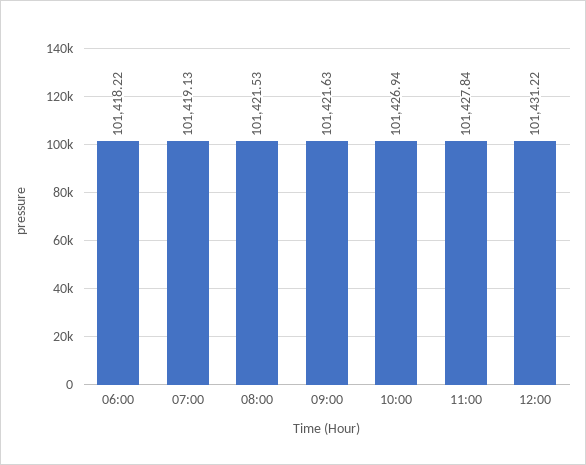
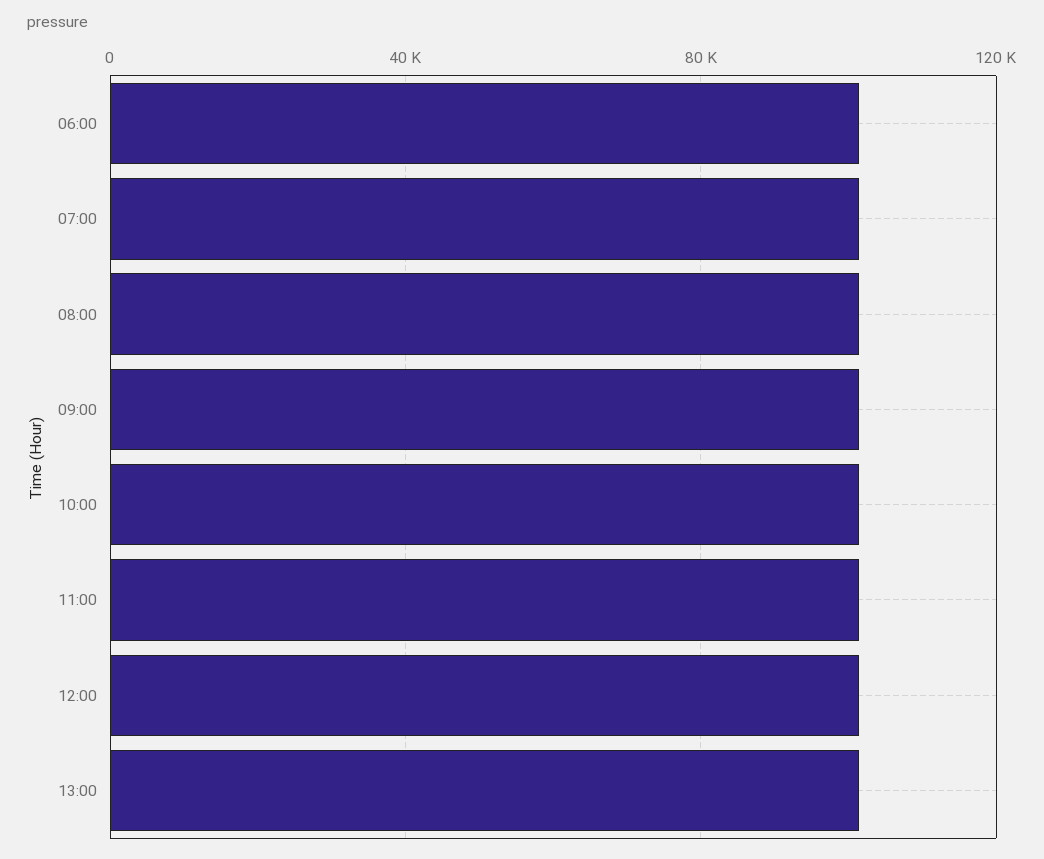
13:00: none -> 100000

